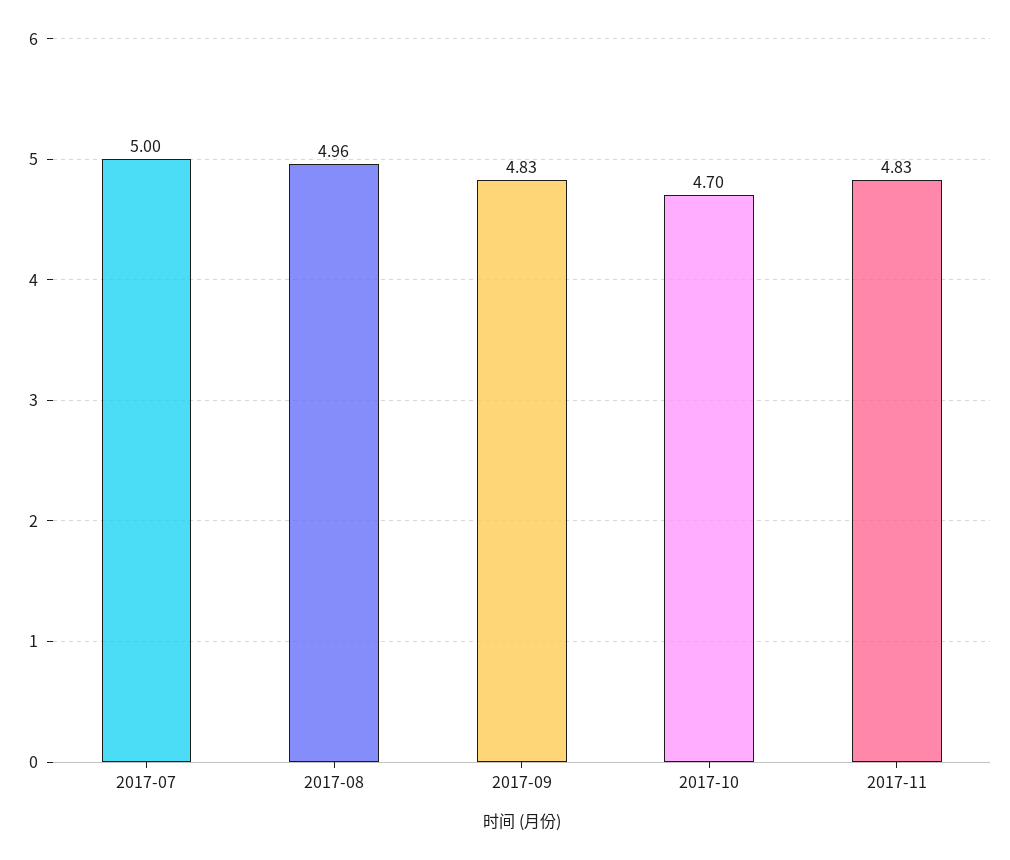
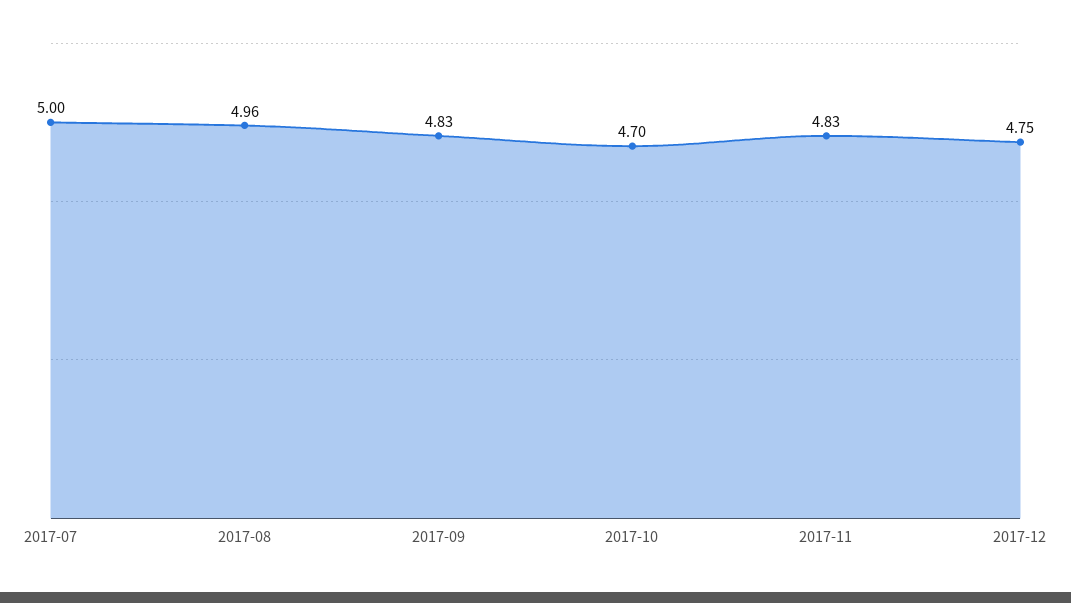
2017-12: none -> 4.75

